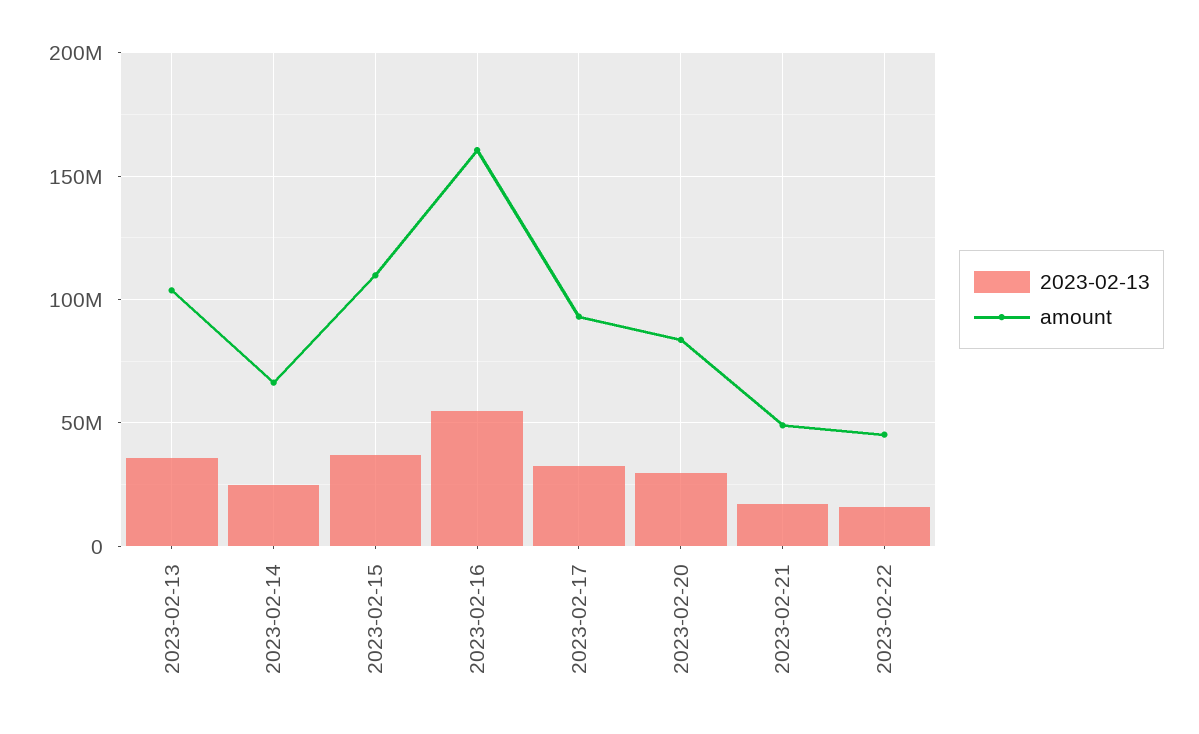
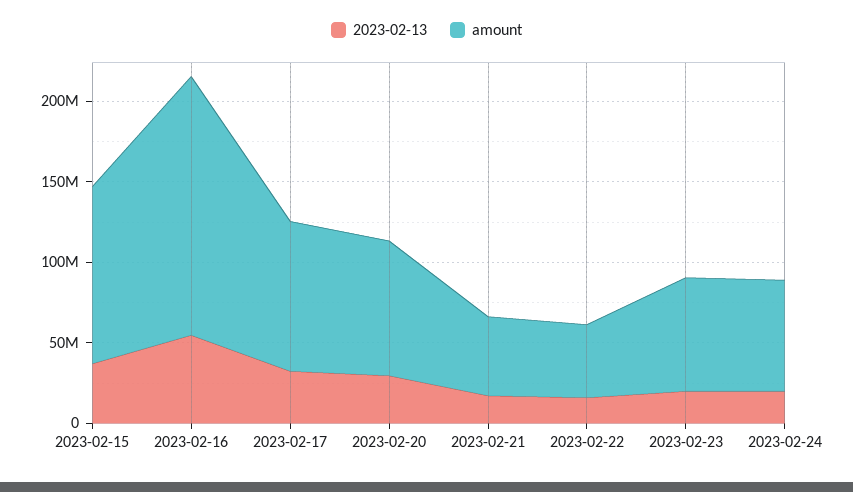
2023-02-13, 2023-02-13: 35000000 -> none
amount, 2023-02-13: 105000000 -> none
2023-02-13, 2023-02-14: 25000000 -> none
amount, 2023-02-14: 65000000 -> none
2023-02-13, 2023-02-23: none -> 20000000
amount, 2023-02-23: none -> 70000000
2023-02-13, 2023-02-24: none -> 20000000
amount, 2023-02-24: none -> 70000000

